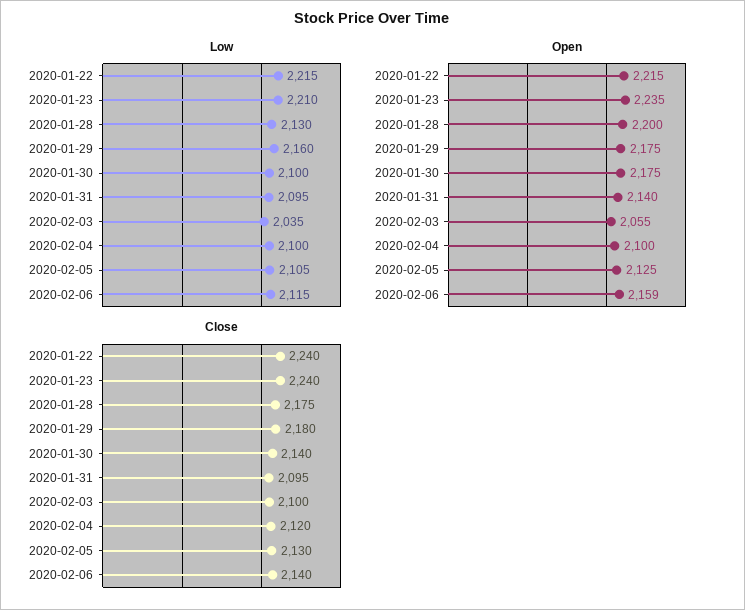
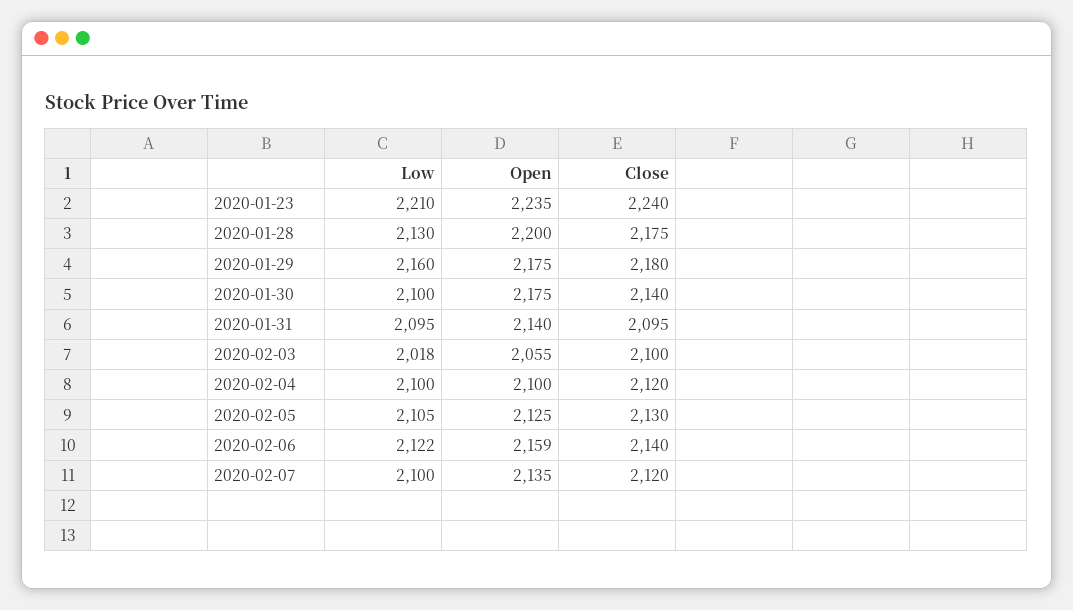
Low, 2020-01-22: 2215 -> none
Low, 2020-02-03: 2035 -> 2018
Low, 2020-02-06: 2115 -> 2122
Open, 2020-01-22: 2215 -> none
Close, 2020-01-22: 2240 -> none
Low, 2020-02-07: none -> 2100
Open, 2020-02-07: none -> 2135
Close, 2020-02-07: none -> 2120

